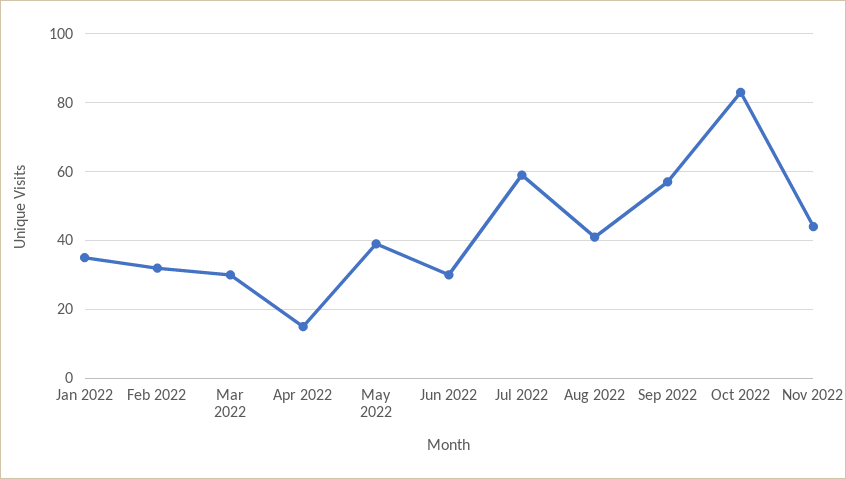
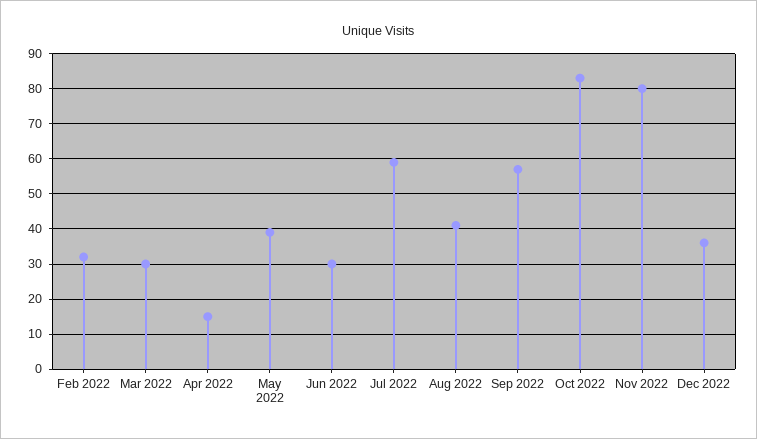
Jan 2022: 35 -> none
Nov 2022: 45 -> 80
Dec 2022: none -> 35

